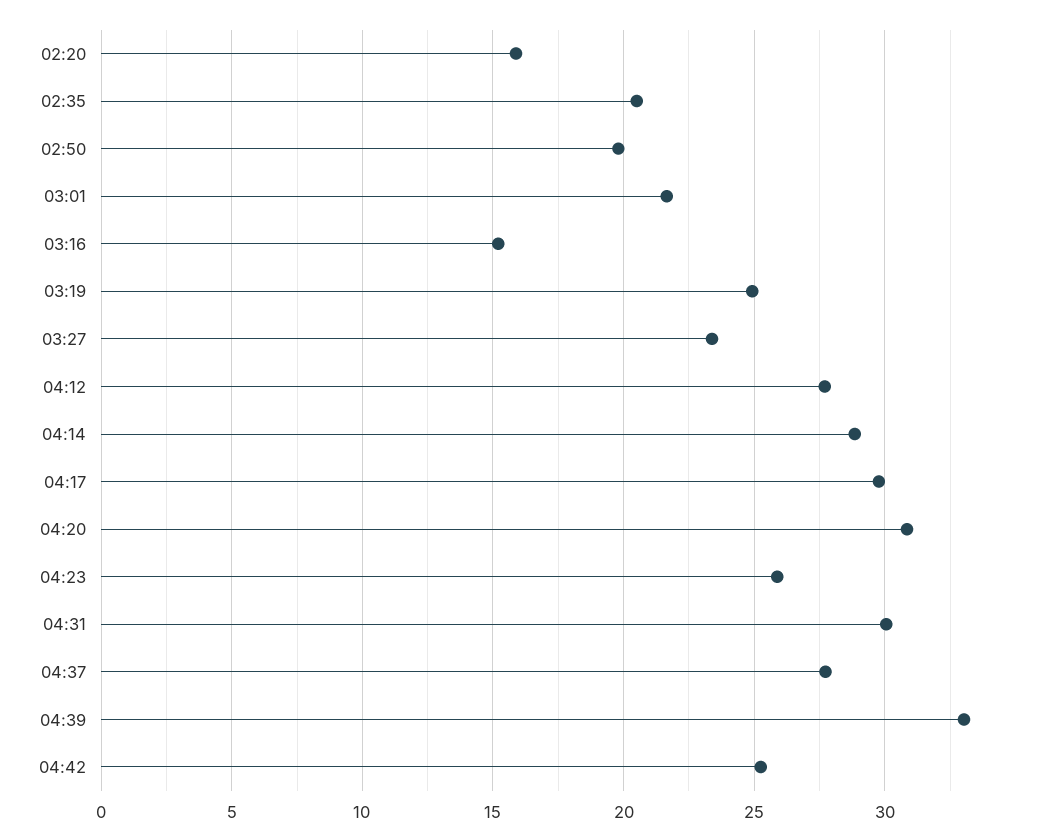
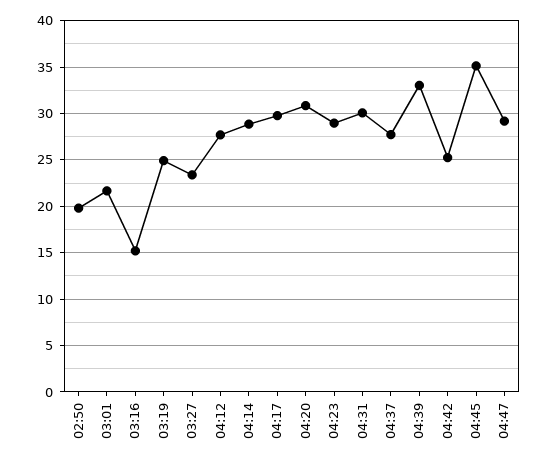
02:20: 16 -> none
02:35: 20.5 -> none
04:23: 26 -> 29
04:45: none -> 35
04:47: none -> 29

